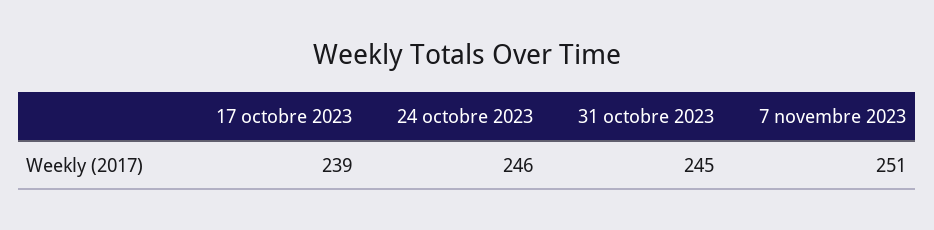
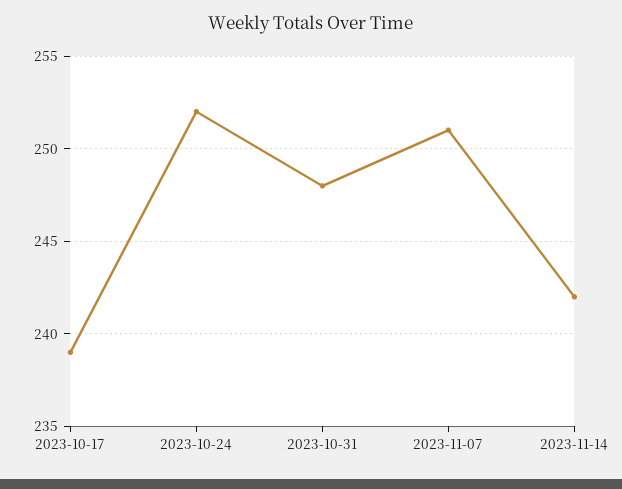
24 octobre 2023: 246 -> 252
31 octobre 2023: 245 -> 248
2023-11-14: none -> 242

